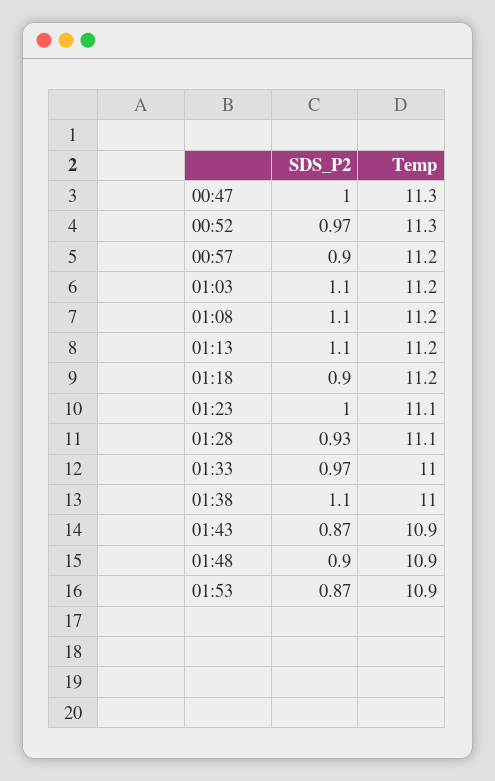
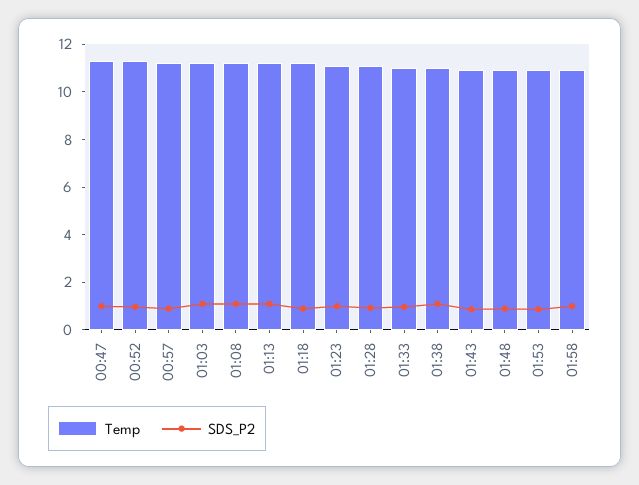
Temp, 01:58: none -> 11
SDS_P2, 01:58: none -> 1

